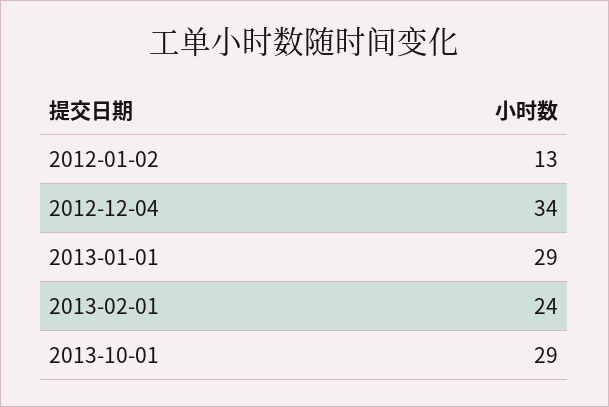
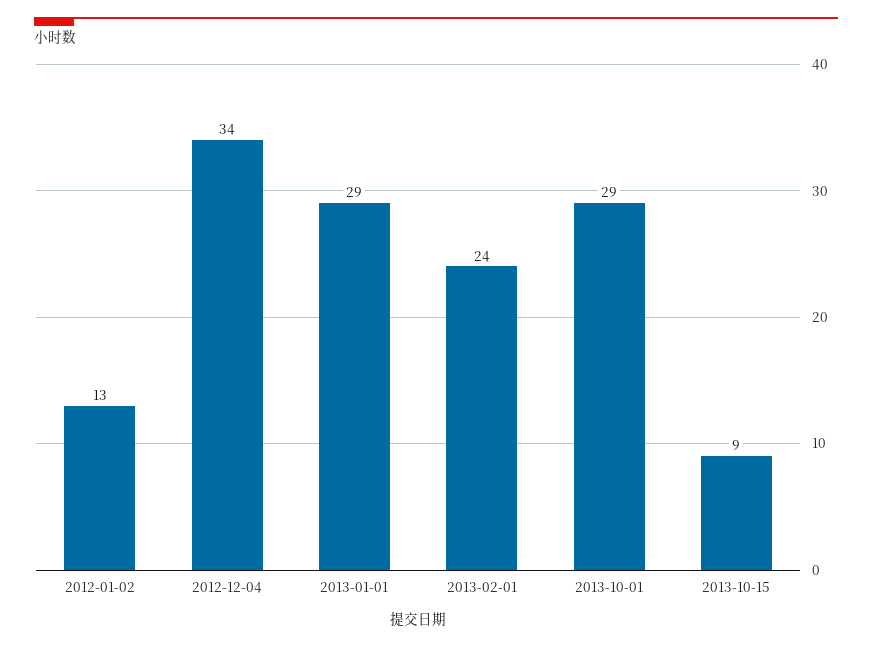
2013-10-15: none -> 9

